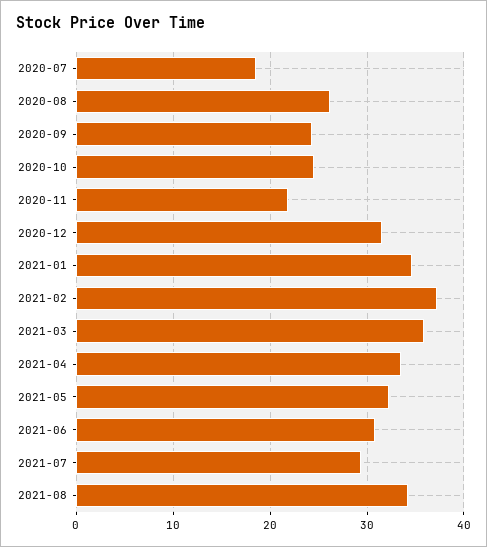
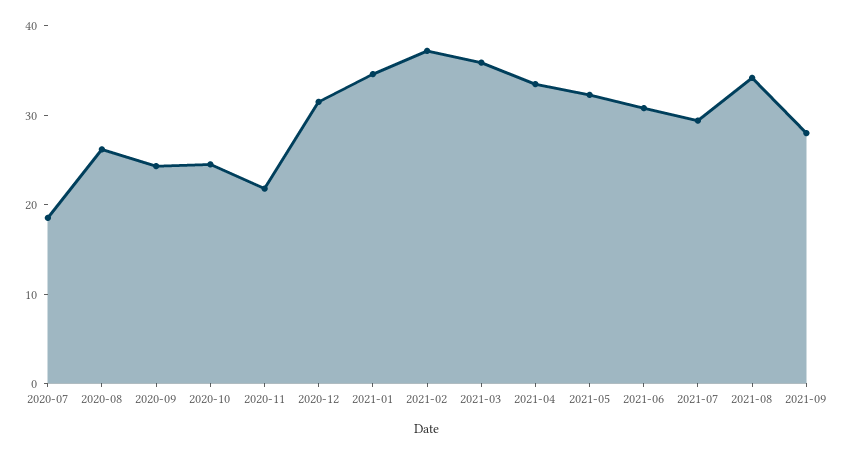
2021-09: none -> 28

